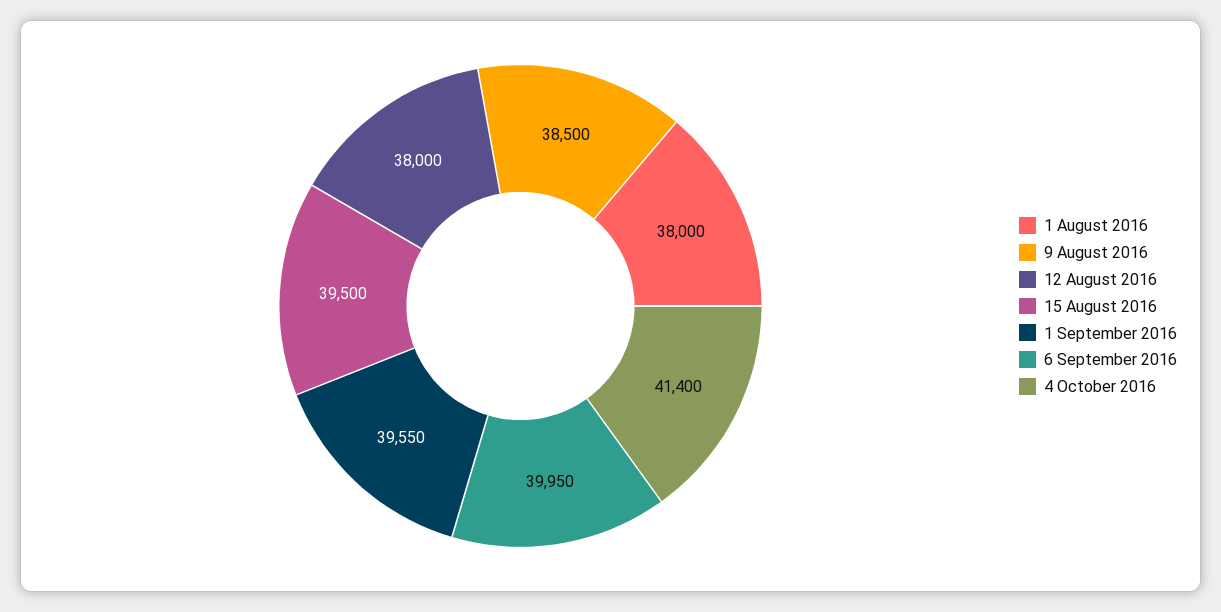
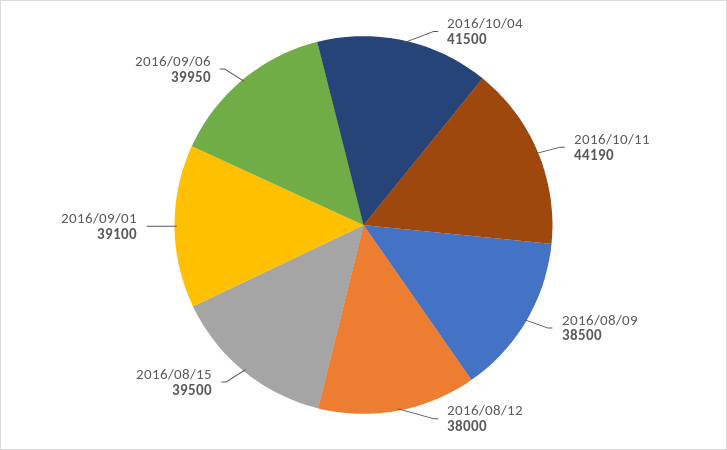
1 August 2016: 38000 -> none
1 September 2016: 39550 -> 39100
4 October 2016: 41400 -> 41500
2016/10/11: none -> 44190

